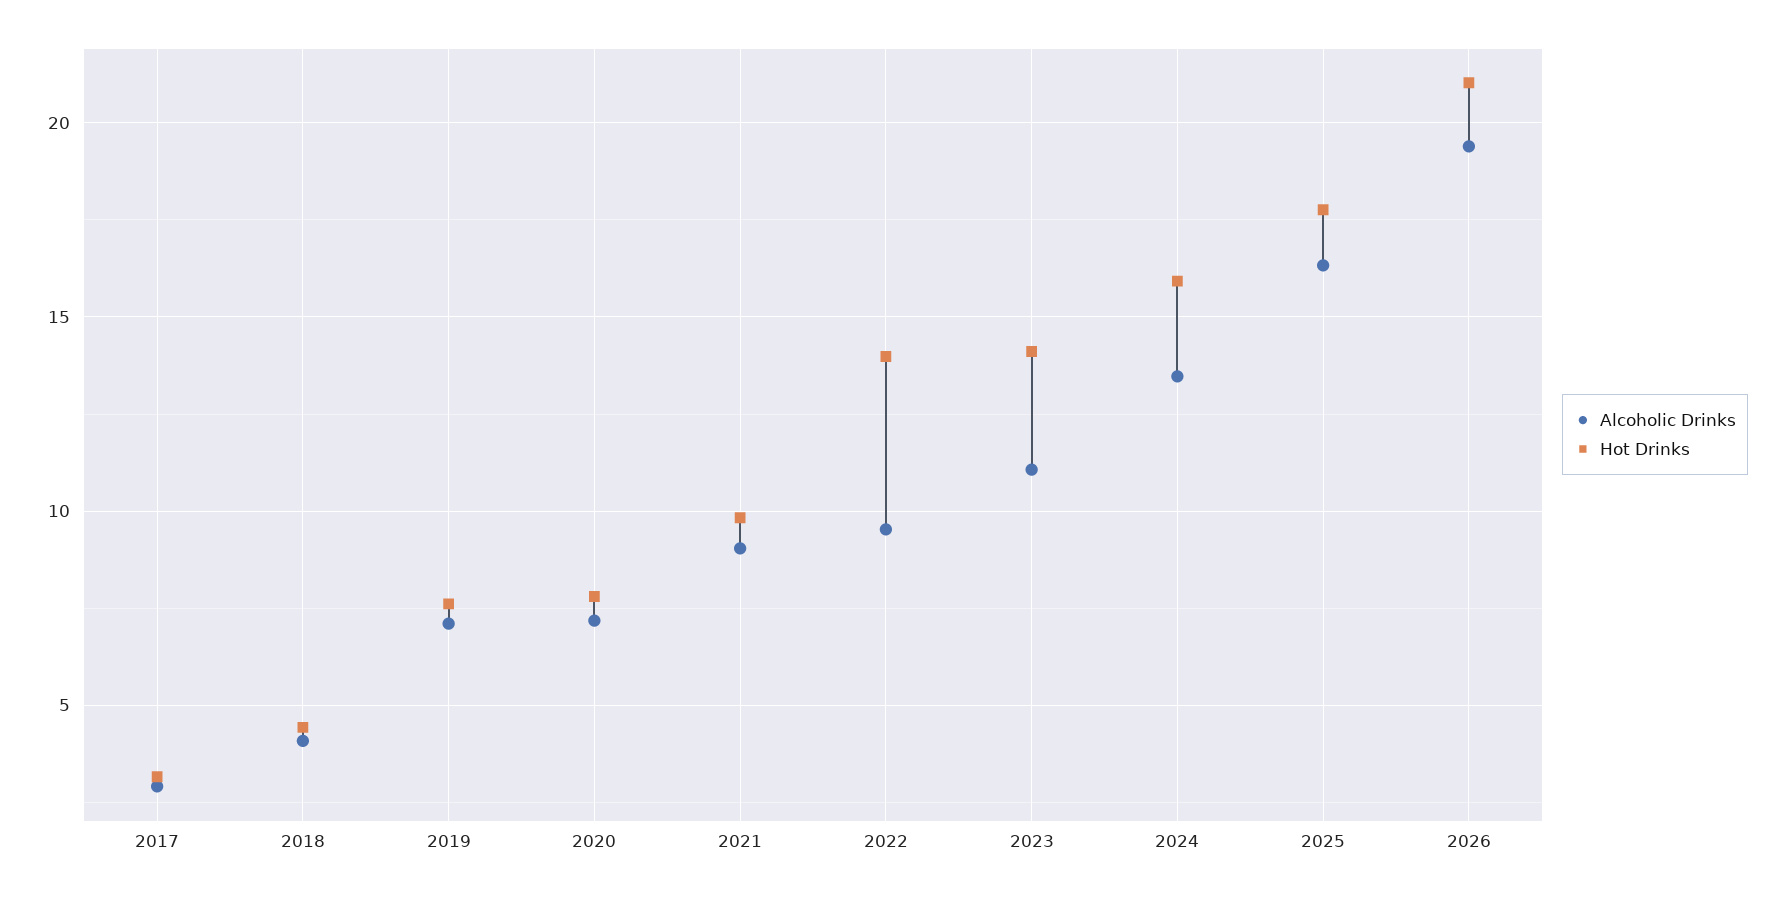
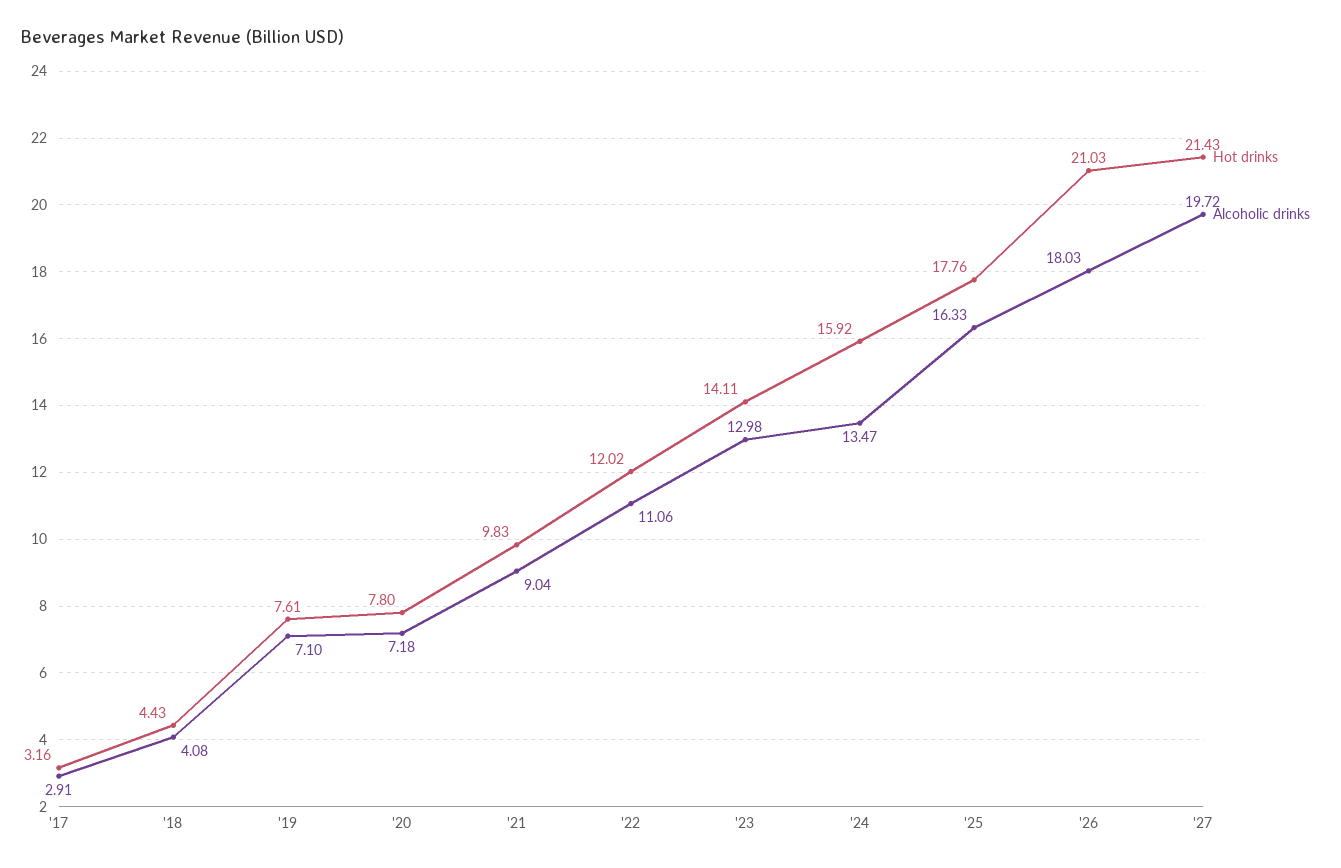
Alcoholic Drinks, 2022: 9.5 -> 11.06
Hot Drinks, 2022: 14 -> 12.02
Alcoholic Drinks, 2023: 11 -> 12.98
Alcoholic Drinks, 2026: 19.5 -> 18.03
Hot Drinks, '27: none -> 21.43
Alcoholic Drinks, '27: none -> 19.72

